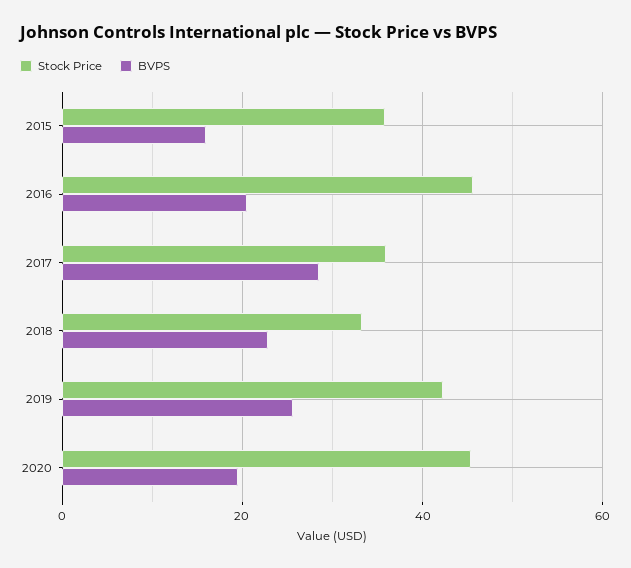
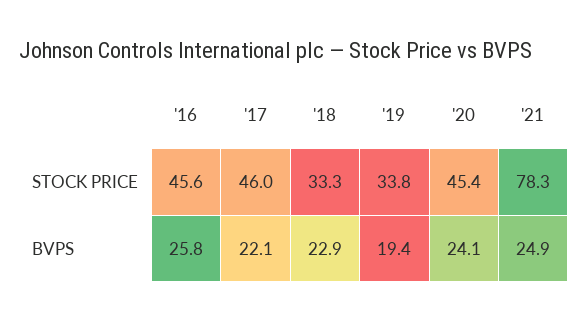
Stock Price, 2015: 36 -> none
BVPS, 2015: 16 -> none
BVPS, 2016: 20 -> 25.8
Stock Price, 2017: 36 -> 46
BVPS, 2017: 28 -> 22.1
Stock Price, 2019: 42 -> 33.8
BVPS, 2019: 26 -> 19.4
BVPS, 2020: 20 -> 24.1
Stock Price, '21: none -> 78.3
BVPS, '21: none -> 24.9

